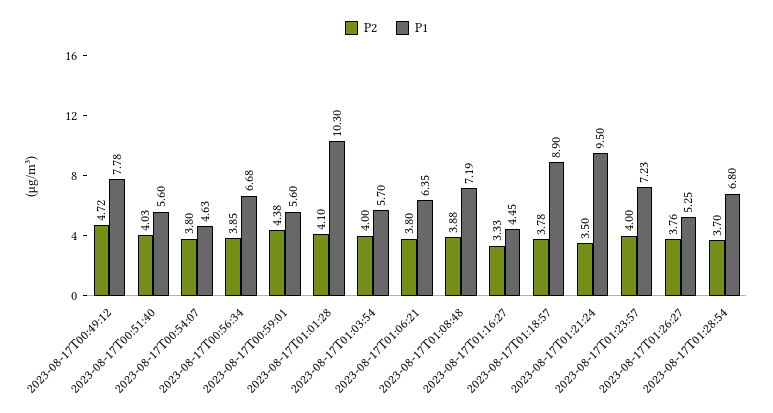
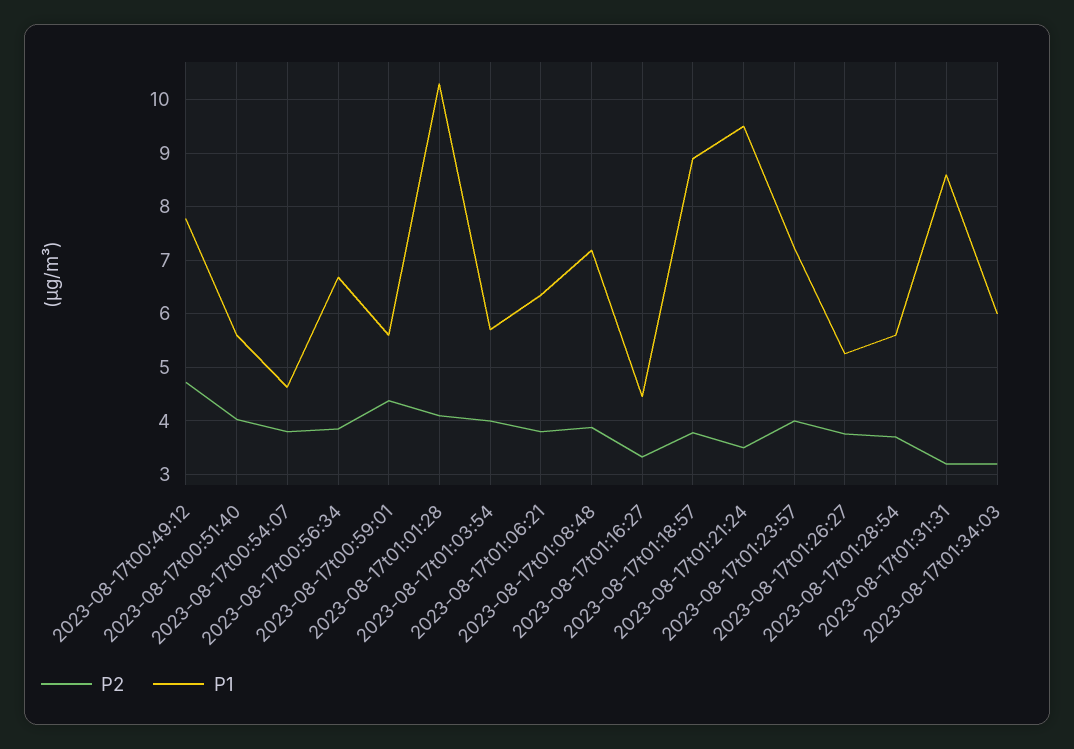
P1, 2023-08-17T01:28:54: 6.8 -> 5.6
P2, 2023-08-17t01:31:31: none -> 3.2
P1, 2023-08-17t01:31:31: none -> 8.6
P2, 2023-08-17t01:34:03: none -> 3.2
P1, 2023-08-17t01:34:03: none -> 6

